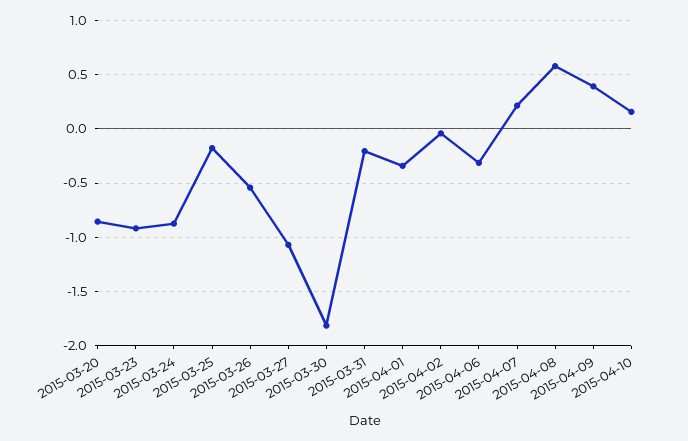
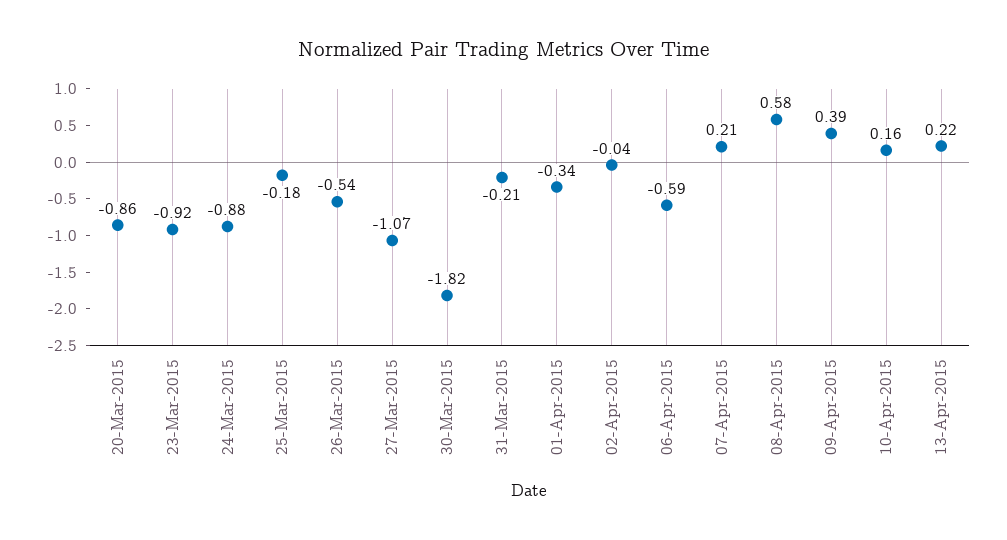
2015-04-06: -0.3 -> -0.59
13-Apr-2015: none -> 0.22

